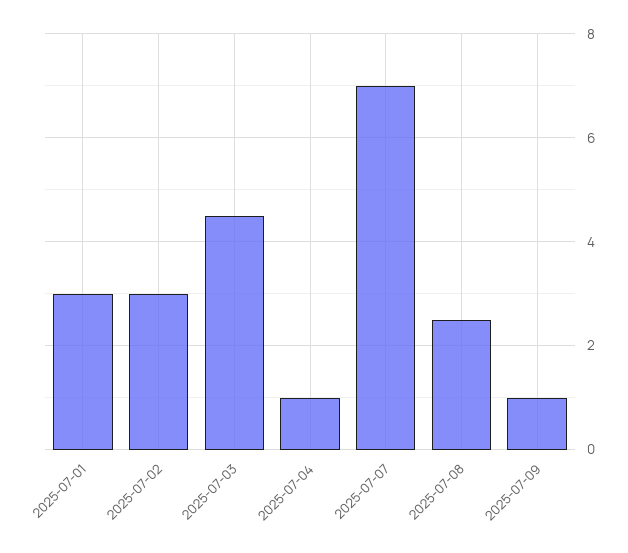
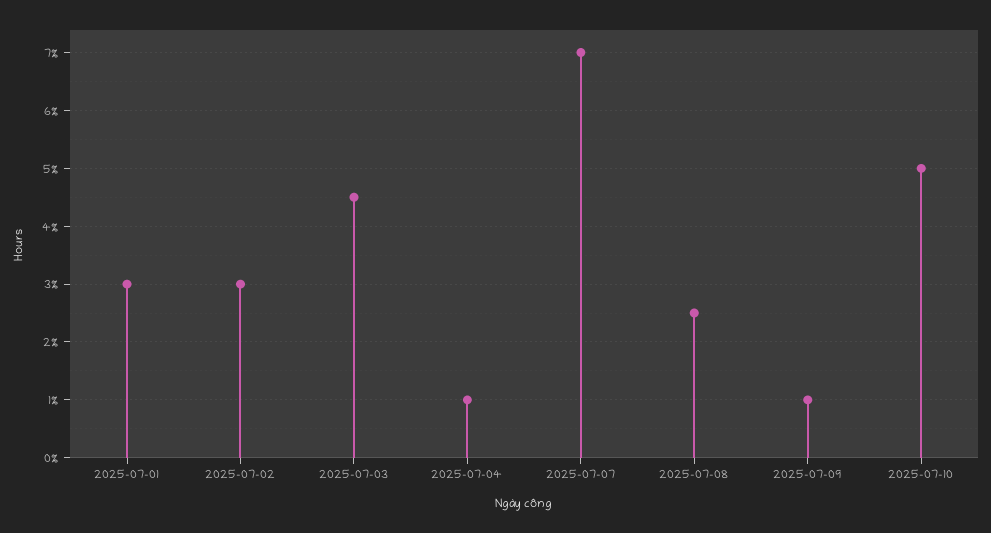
2025-07-10: none -> 5

